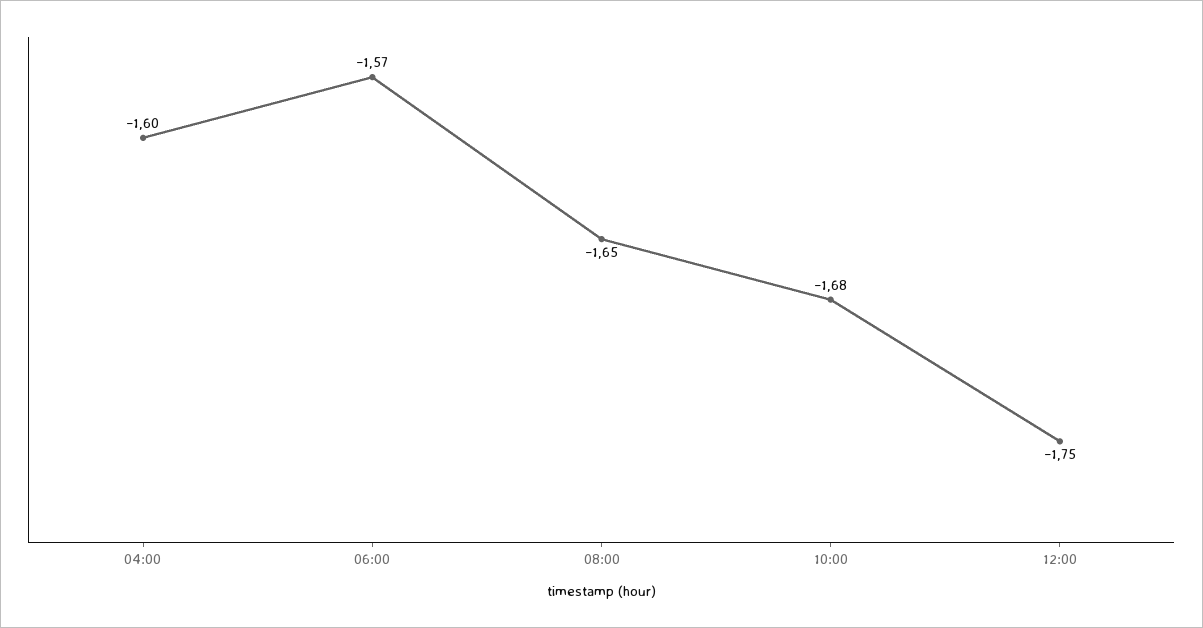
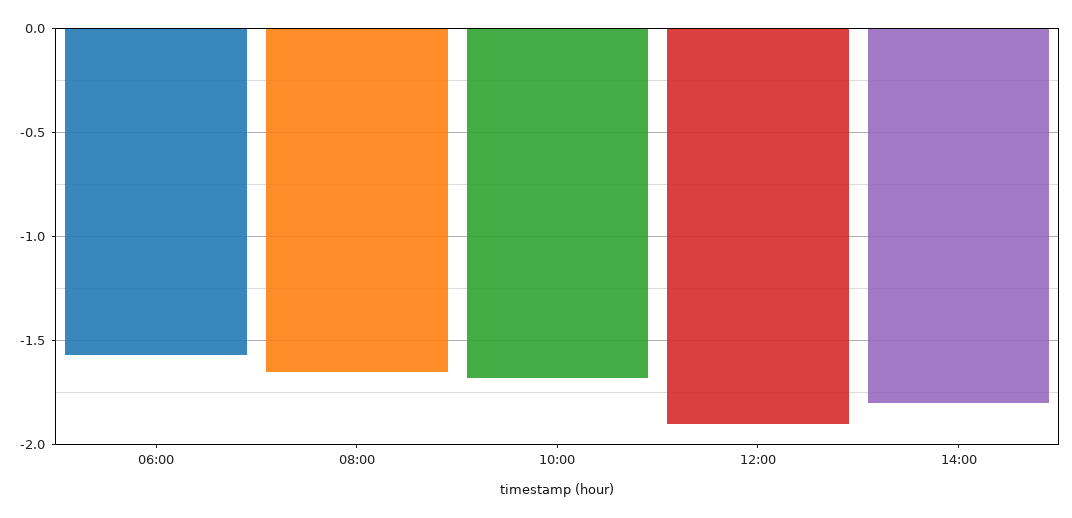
04:00: -1.6 -> none
12:00: -1.75 -> -1.9
14:00: none -> -1.8

